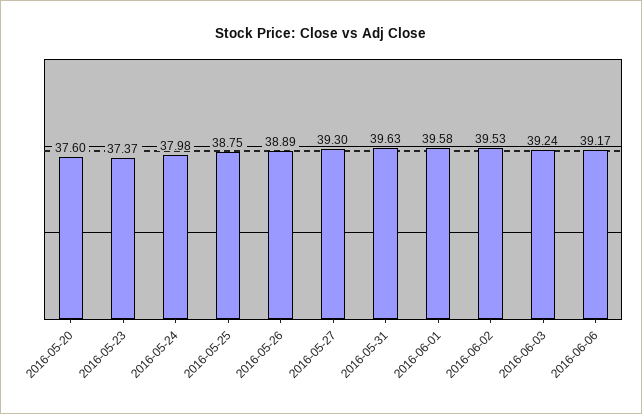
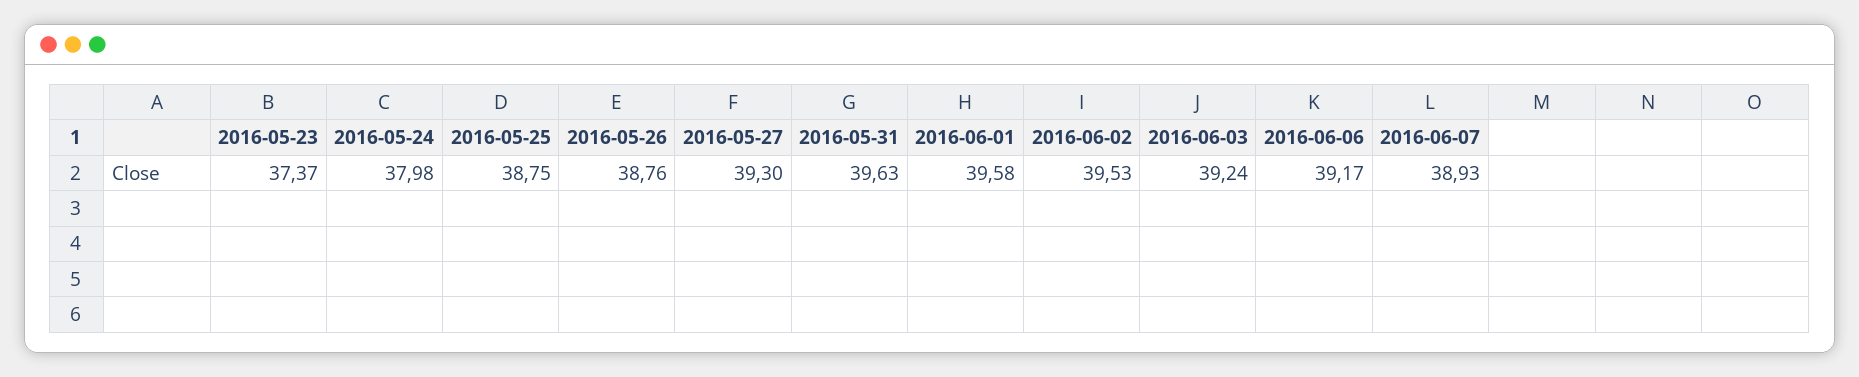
2016-05-20: 37.6 -> none
2016-05-26: 38.89 -> 38.76
2016-06-07: none -> 38.93

